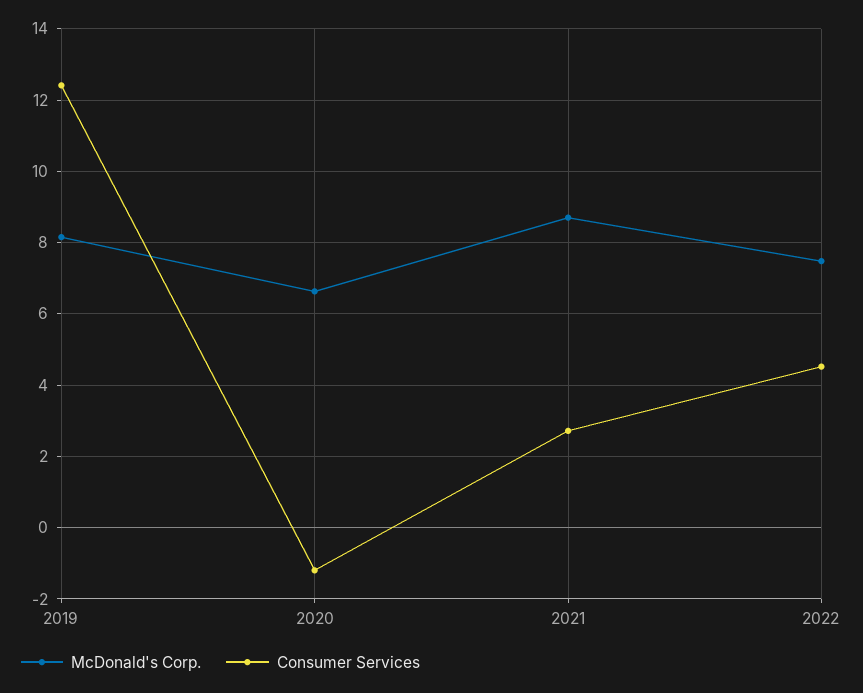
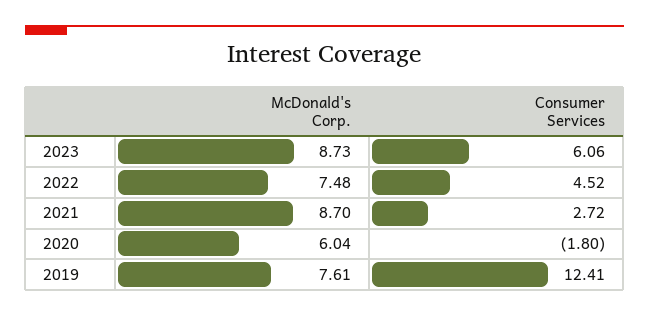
McDonald's Corp., 2019: 8.2 -> 7.61
McDonald's Corp., 2020: 6.6 -> 6.04
Consumer Services, 2020: -1.2 -> -1.8
McDonald's Corp., 2023: none -> 8.73
Consumer Services, 2023: none -> 6.06

